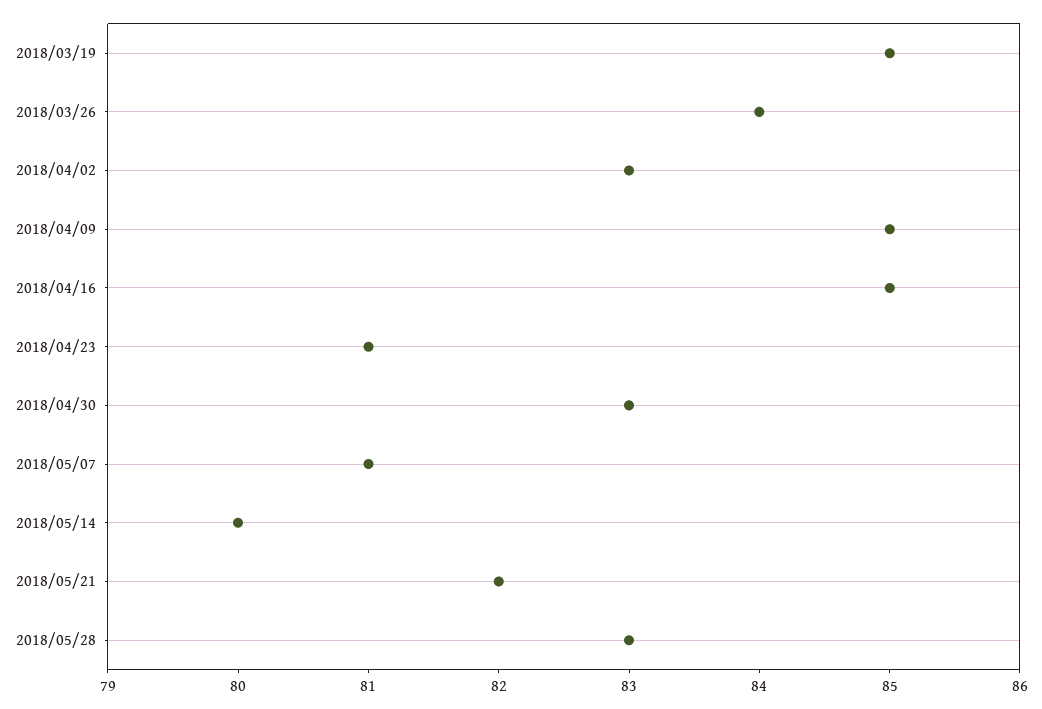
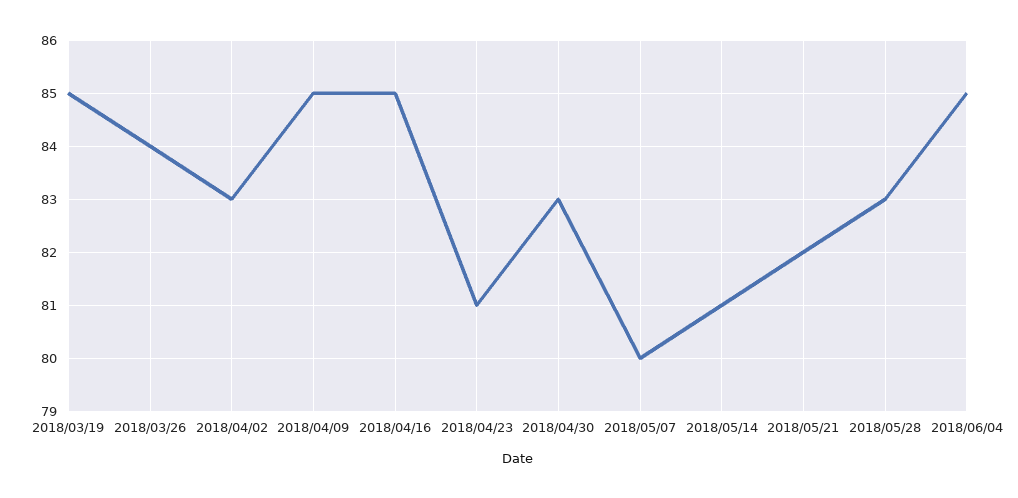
2018/05/07: 81 -> 80
2018/05/14: 80 -> 81
2018/06/04: none -> 85

